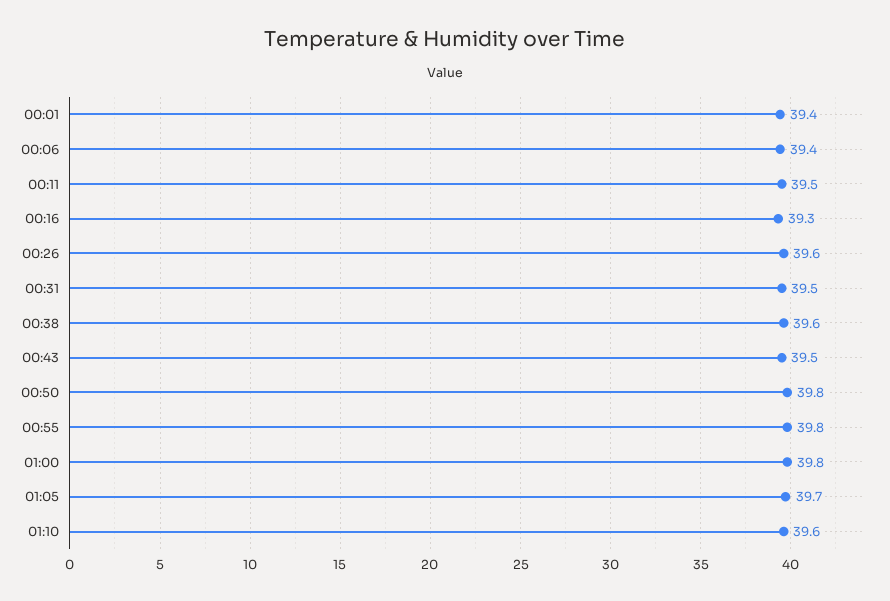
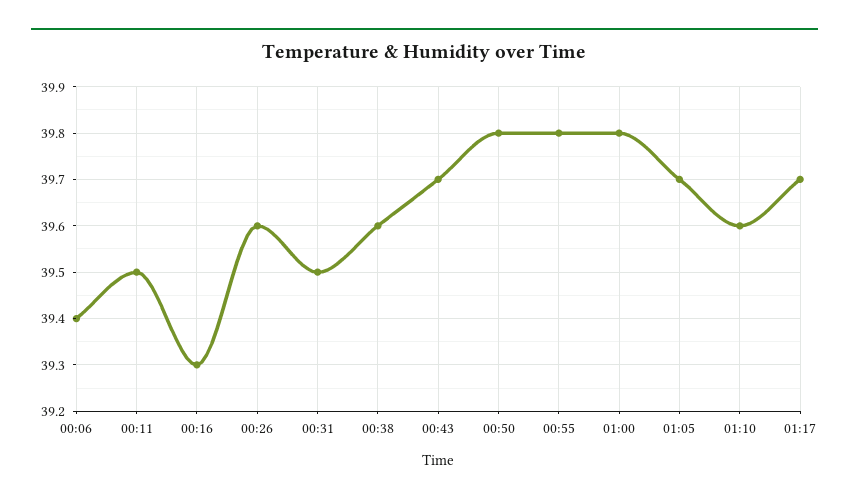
00:01: 39.4 -> none
00:43: 39.5 -> 39.7
01:17: none -> 39.7

